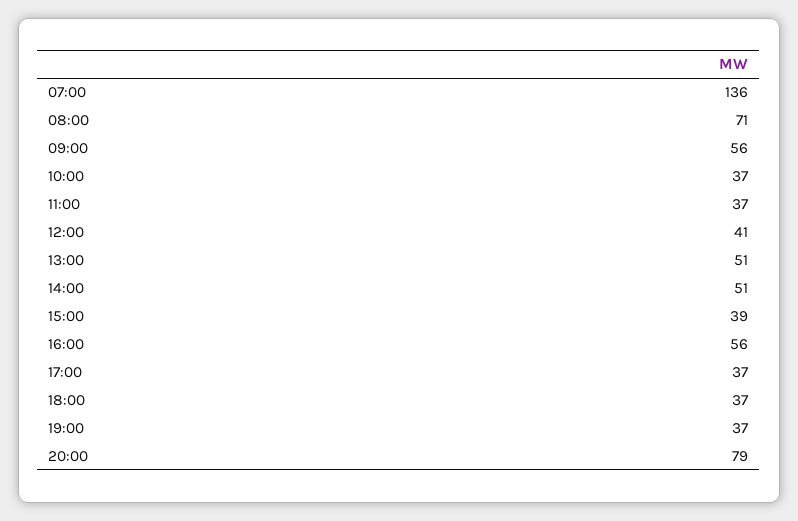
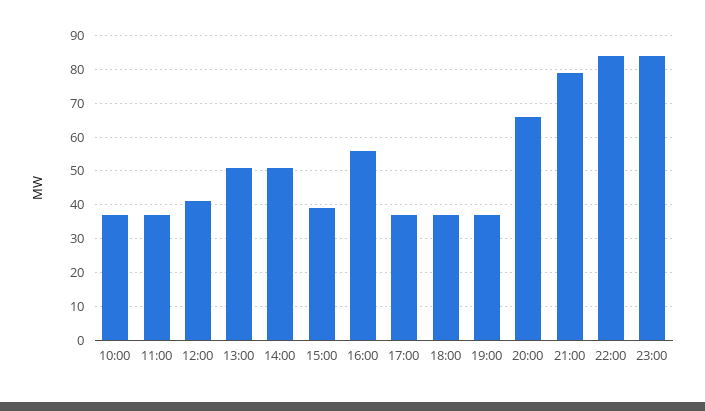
07:00: 136 -> none
08:00: 71 -> none
09:00: 56 -> none
20:00: 79 -> 65
21:00: none -> 80
22:00: none -> 85
23:00: none -> 85

